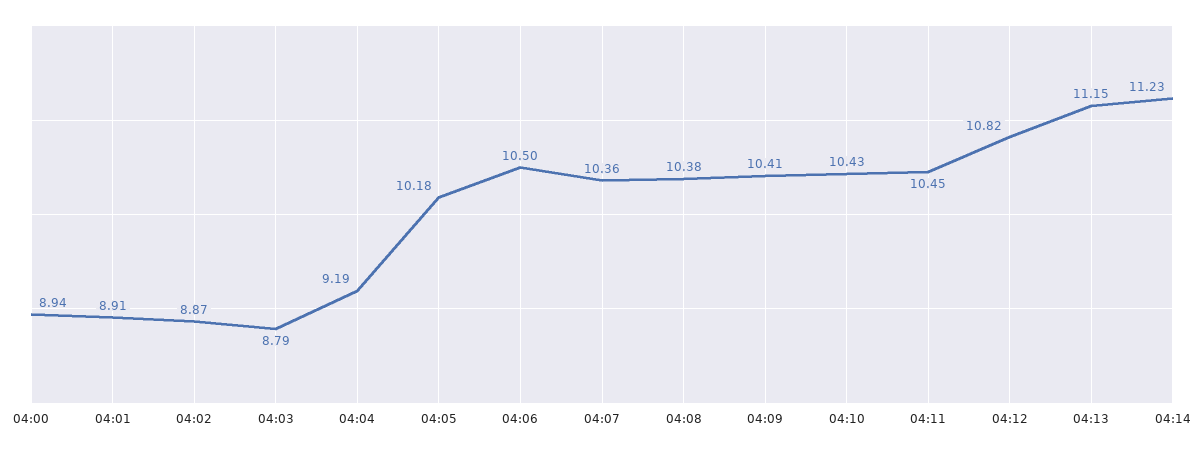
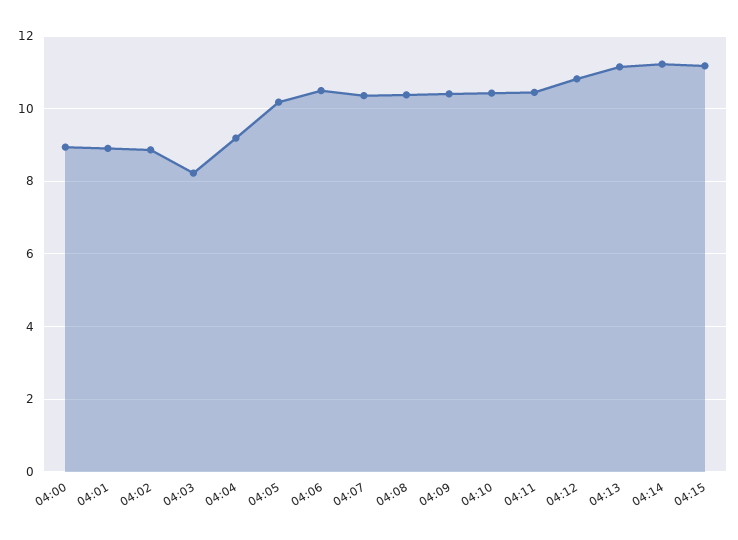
04:03: 8.79 -> 8.2
04:15: none -> 11.2

